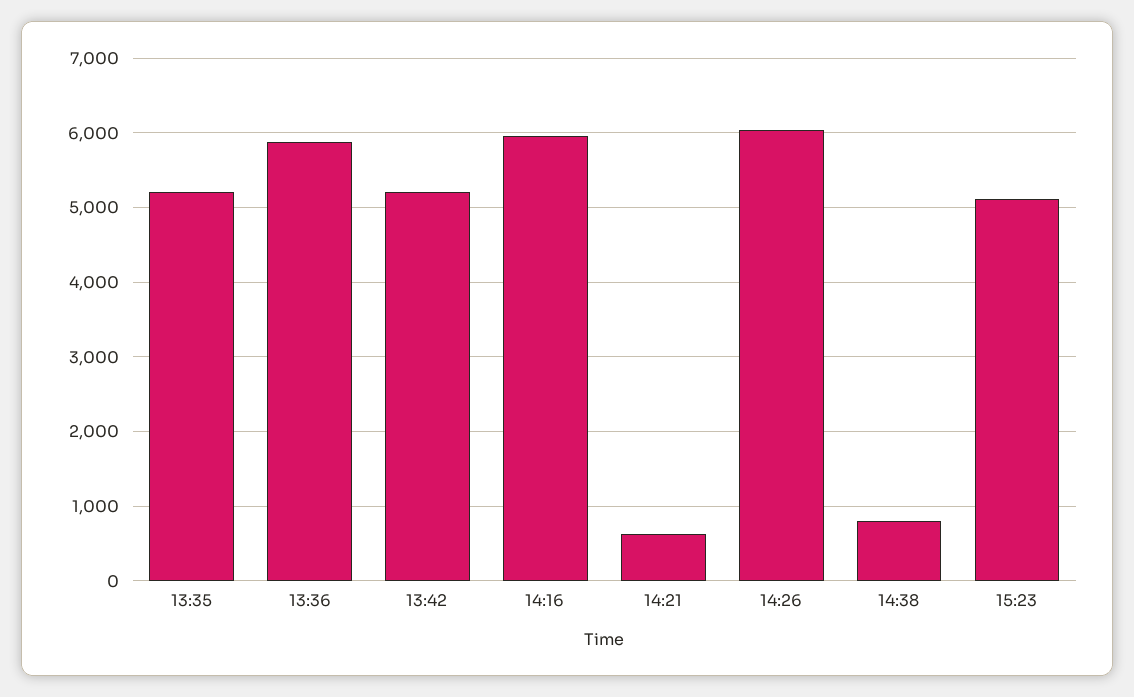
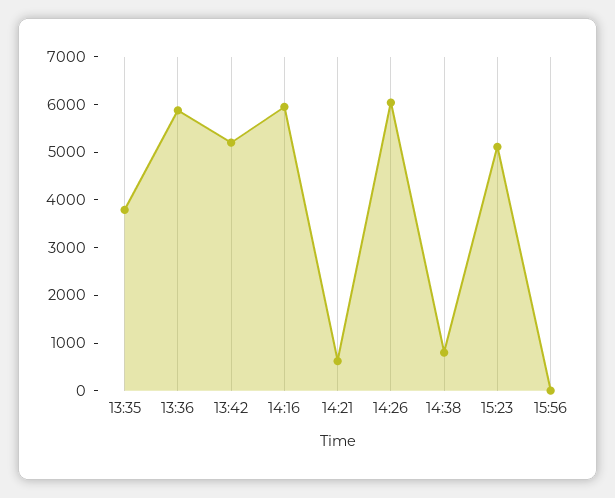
13:35: 5200 -> 3800
15:56: none -> 0

